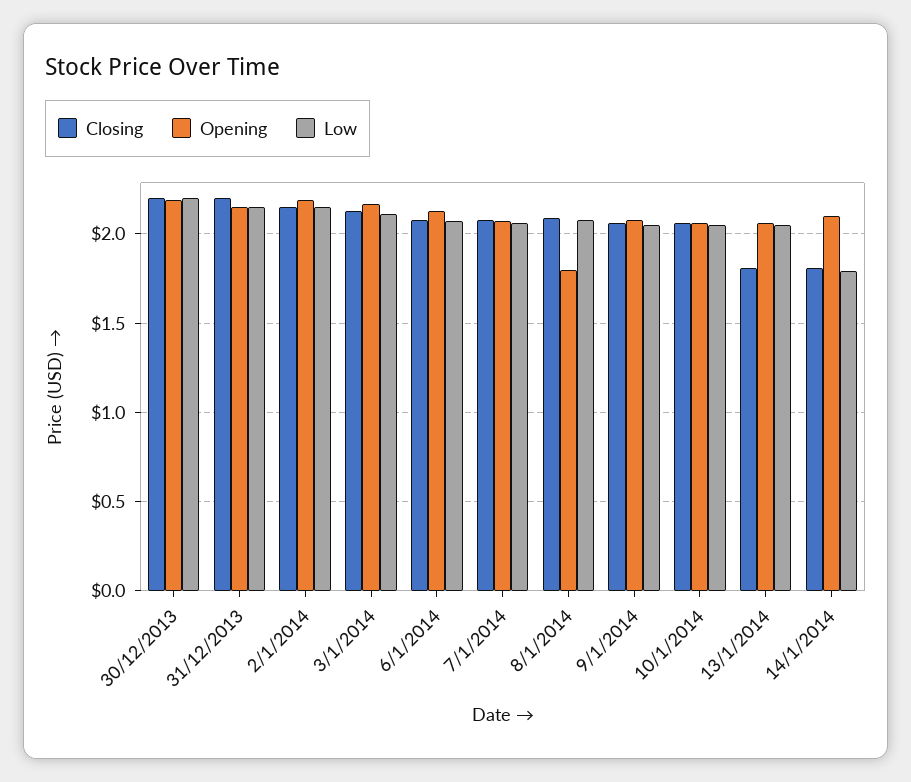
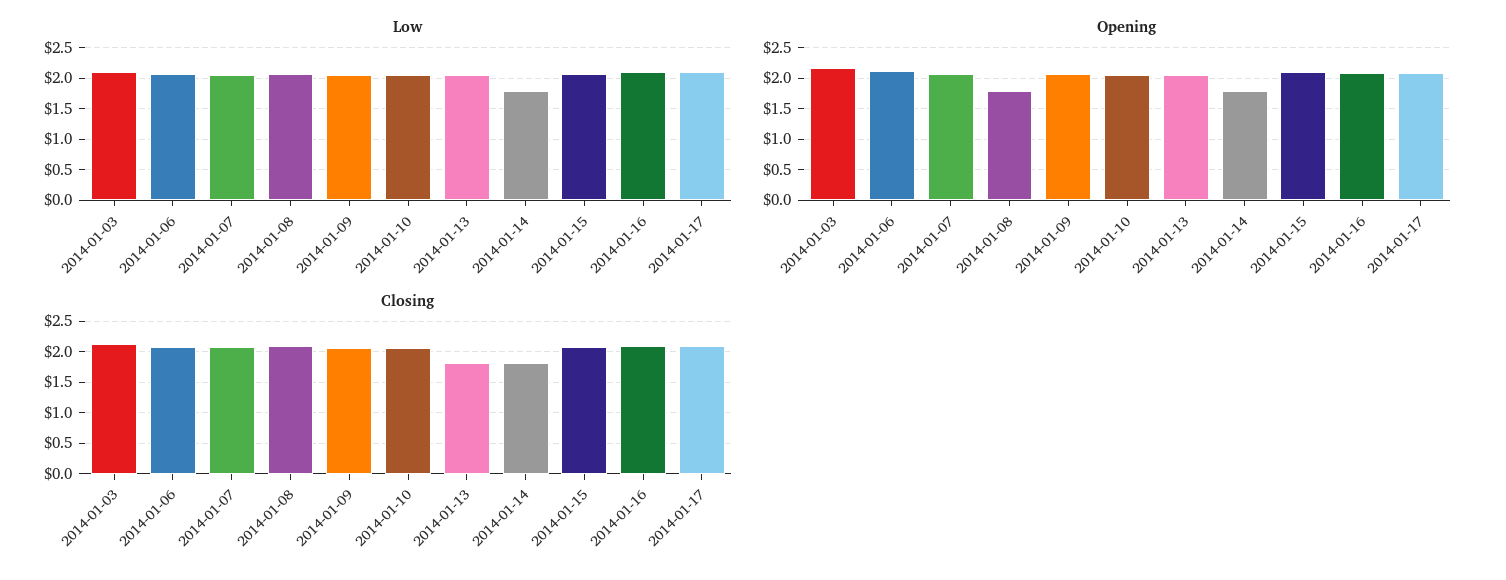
Closing, 30/12/2013: 2.2 -> none
Opening, 30/12/2013: 2.2 -> none
Low, 30/12/2013: 2.2 -> none
Closing, 31/12/2013: 2.2 -> none
Opening, 31/12/2013: 2.15 -> none
Low, 31/12/2013: 2.15 -> none
Closing, 2/1/2014: 2.15 -> none
Opening, 2/1/2014: 2.2 -> none
Low, 2/1/2014: 2.15 -> none
Opening, 14/1/2014: 2.1 -> 1.8
Low, 2014-01-15: none -> 2.1
Low, 2014-01-16: none -> 2.1
Low, 2014-01-17: none -> 2.1
Opening, 2014-01-15: none -> 2.1
Opening, 2014-01-16: none -> 2.1
Opening, 2014-01-17: none -> 2.1
Closing, 2014-01-15: none -> 2.1
Closing, 2014-01-16: none -> 2.1
Closing, 2014-01-17: none -> 2.1

